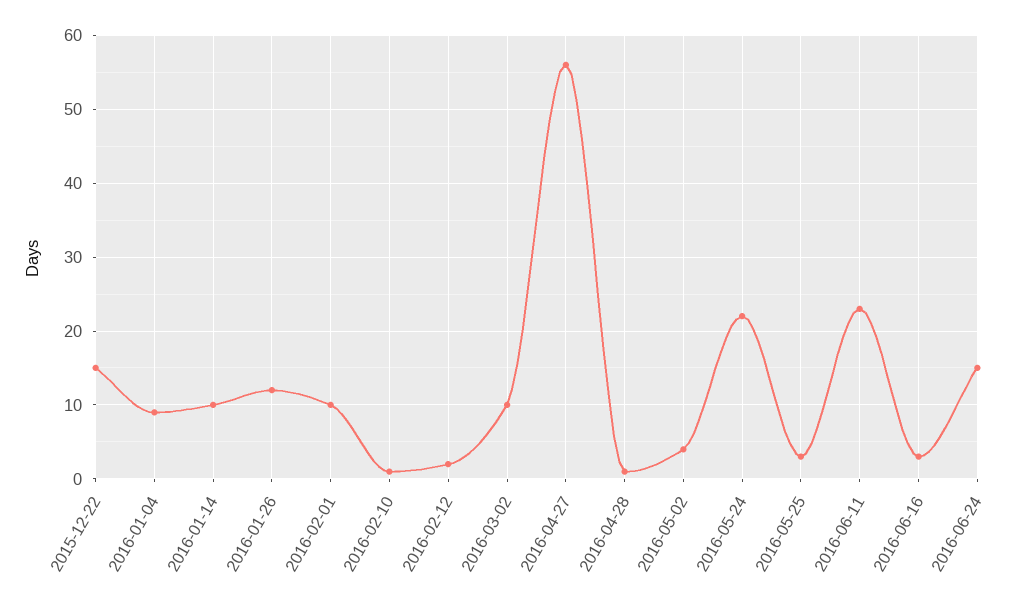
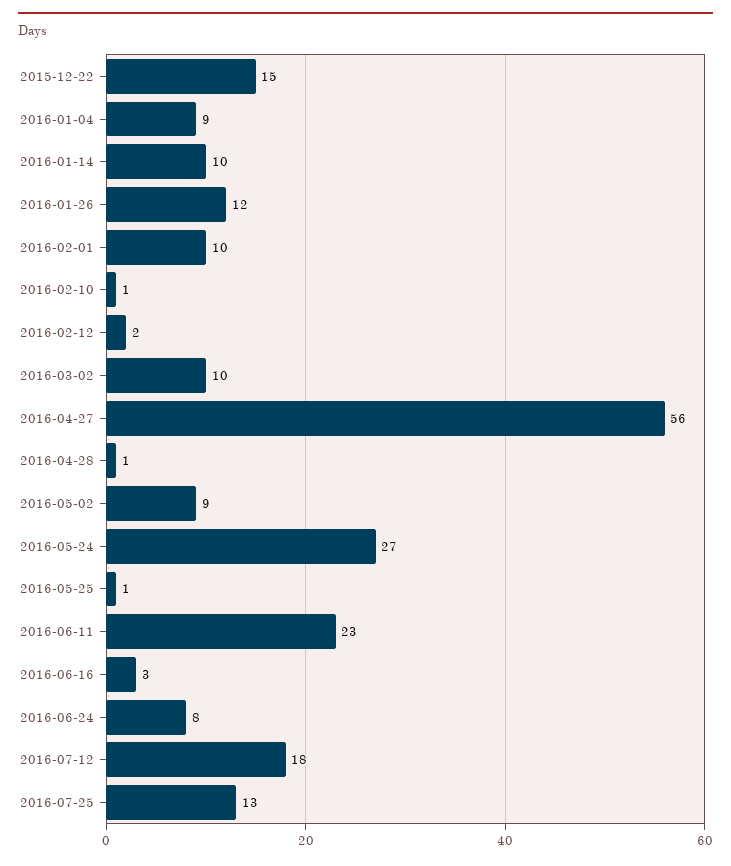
2016-05-02: 4 -> 9
2016-05-24: 22 -> 27
2016-05-25: 3 -> 1
2016-06-24: 15 -> 8
2016-07-12: none -> 18
2016-07-25: none -> 13

